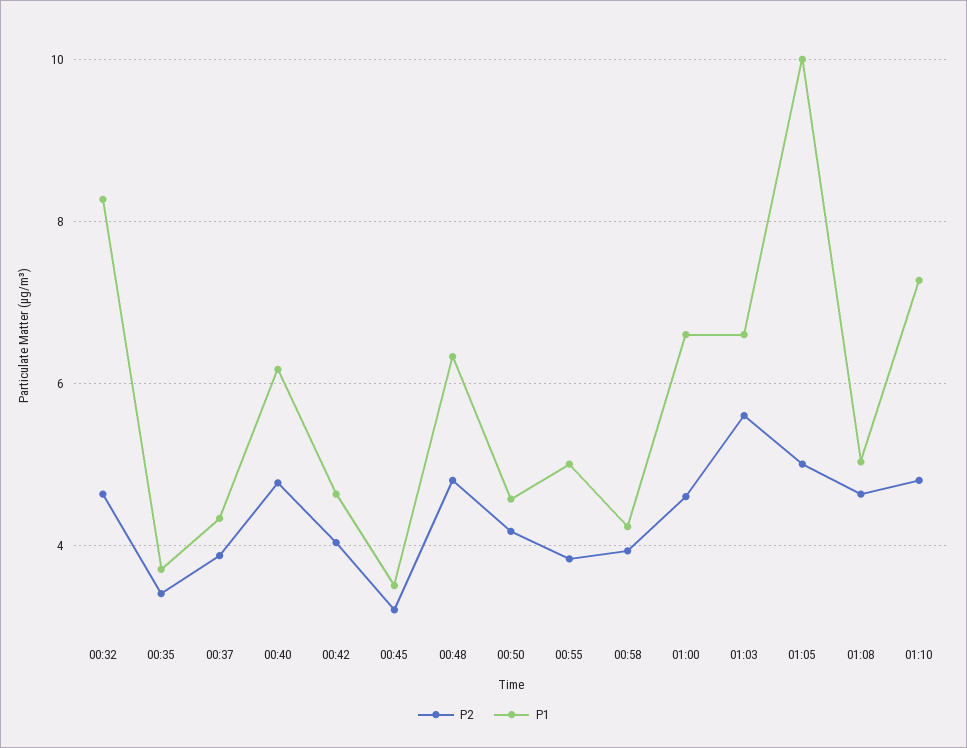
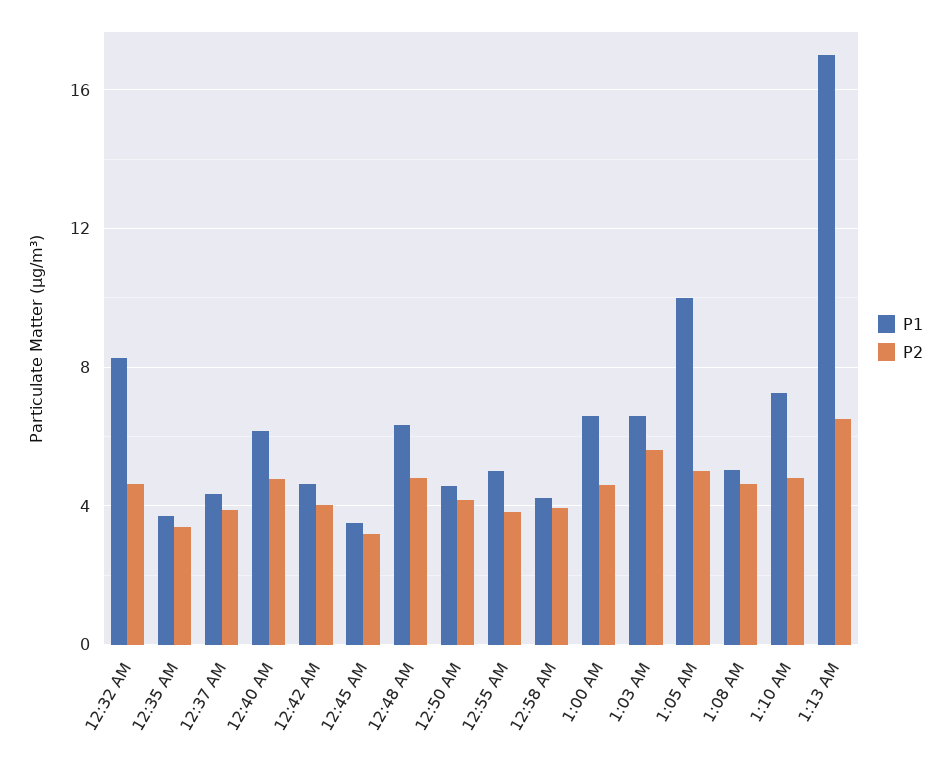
P1, 1:13 AM: none -> 17
P2, 1:13 AM: none -> 6.5

